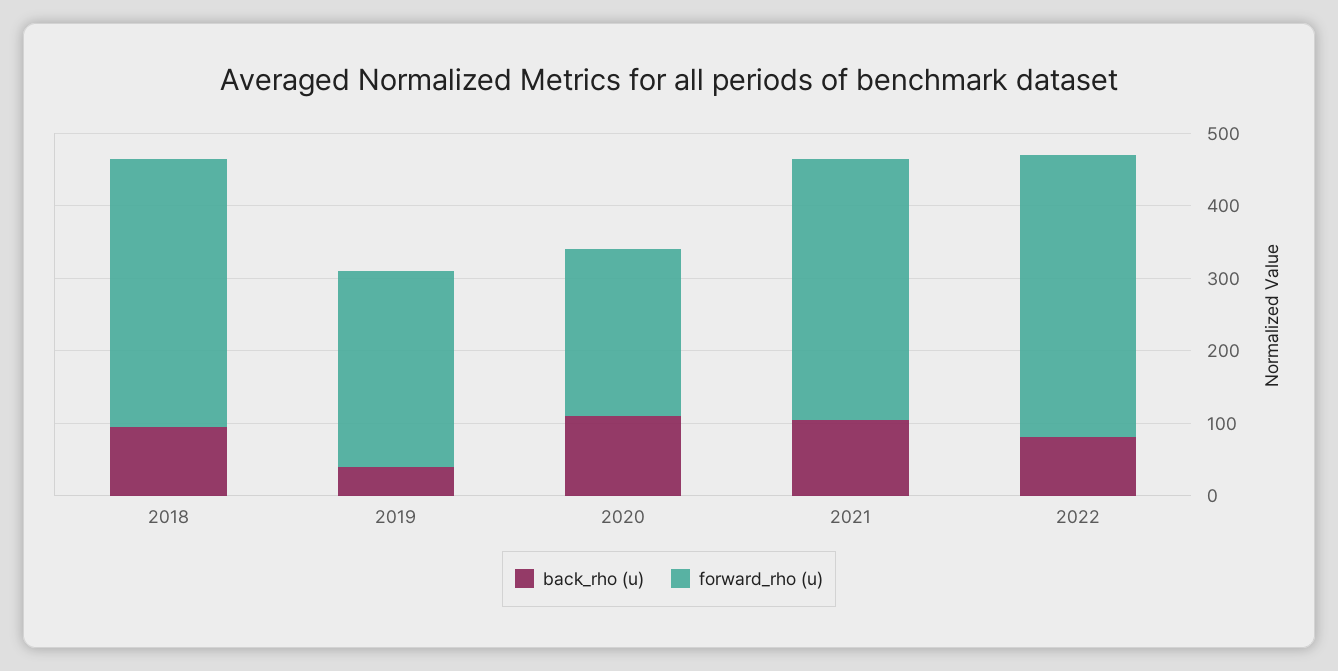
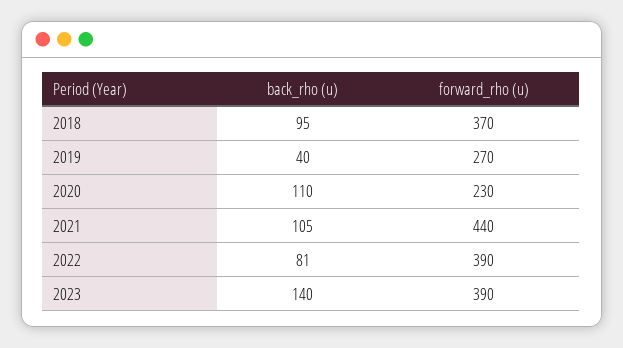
forward_rho (u), 2021: 360 -> 440
back_rho (u), 2023: none -> 140
forward_rho (u), 2023: none -> 390

